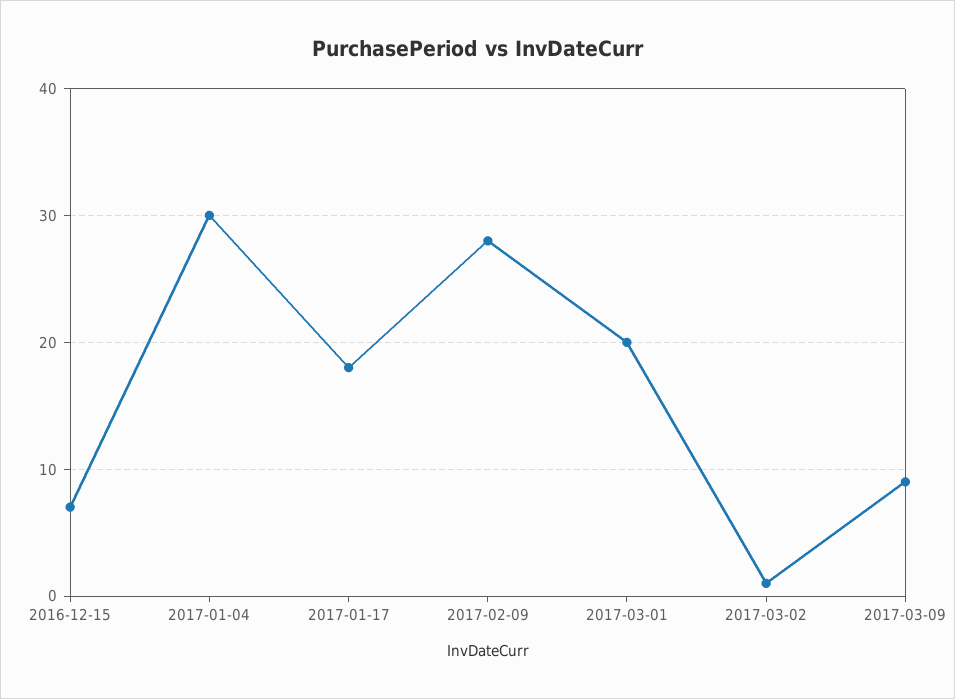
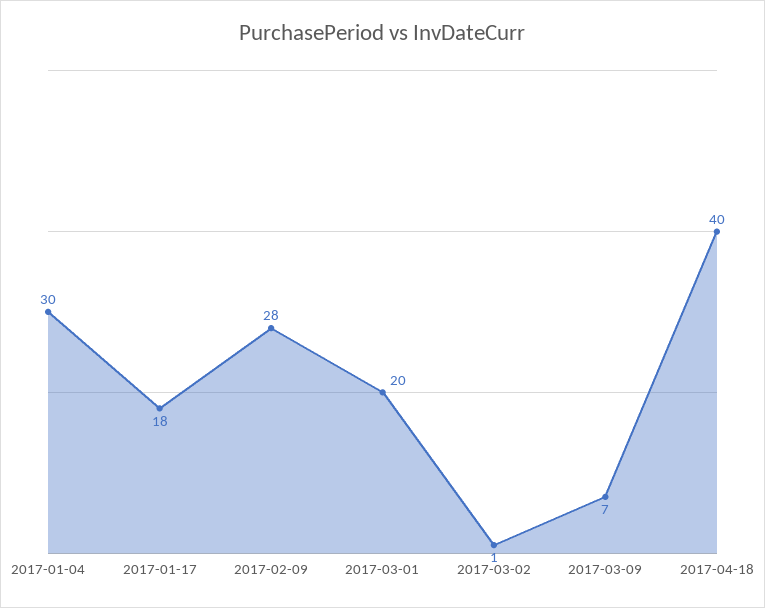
2016-12-15: 7 -> none
2017-03-09: 9 -> 7
2017-04-18: none -> 40

